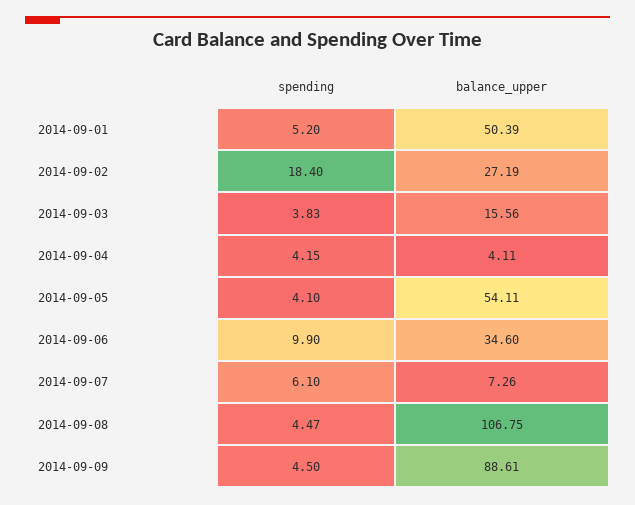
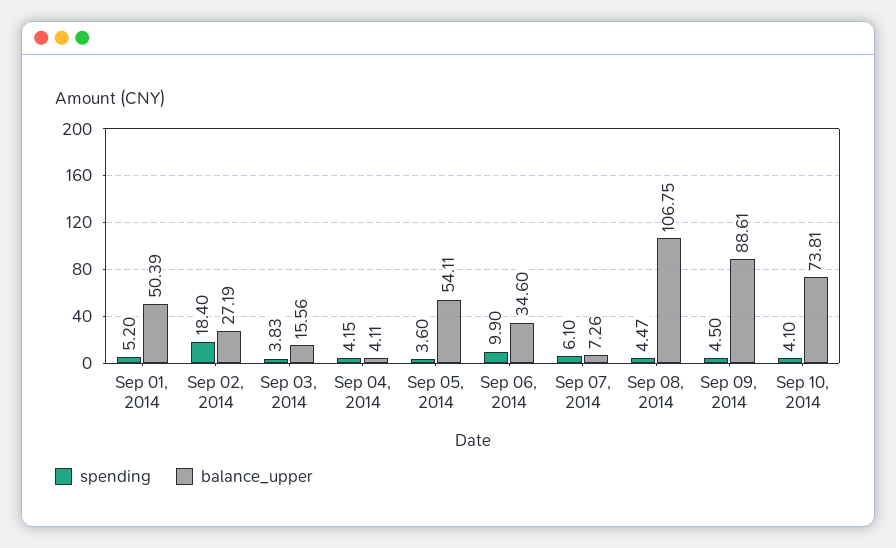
spending, 2014-09-05: 4.1 -> 3.6
spending, Sep 10, 2014: none -> 4.1
balance_upper, Sep 10, 2014: none -> 73.81

